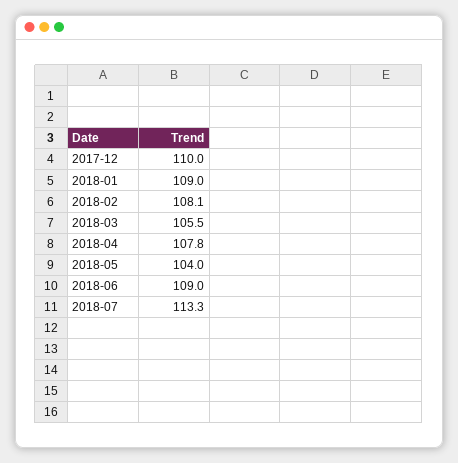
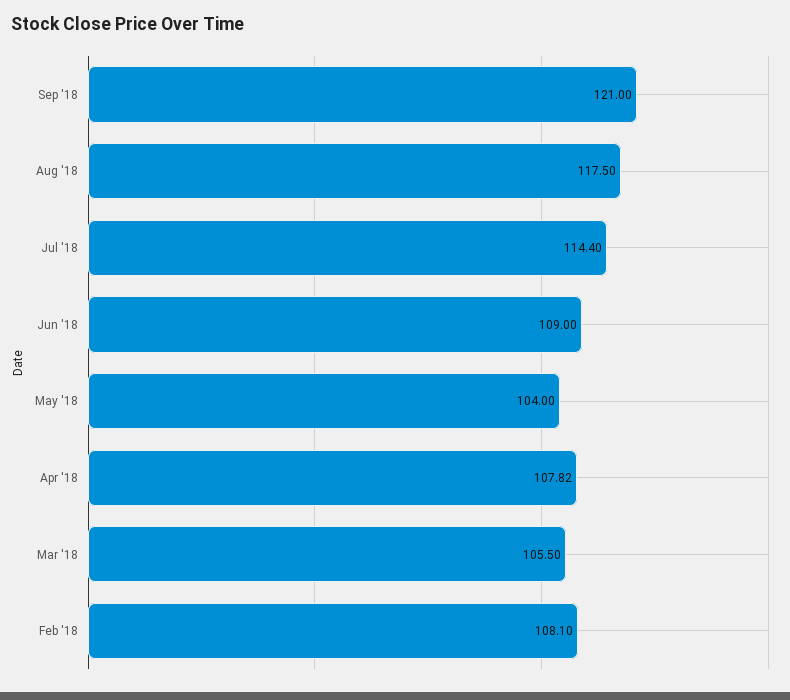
2017-12: 110 -> none
2018-01: 109 -> none
2018-07: 113.3 -> 114.4
Sep '18: none -> 121
Aug '18: none -> 117.5

